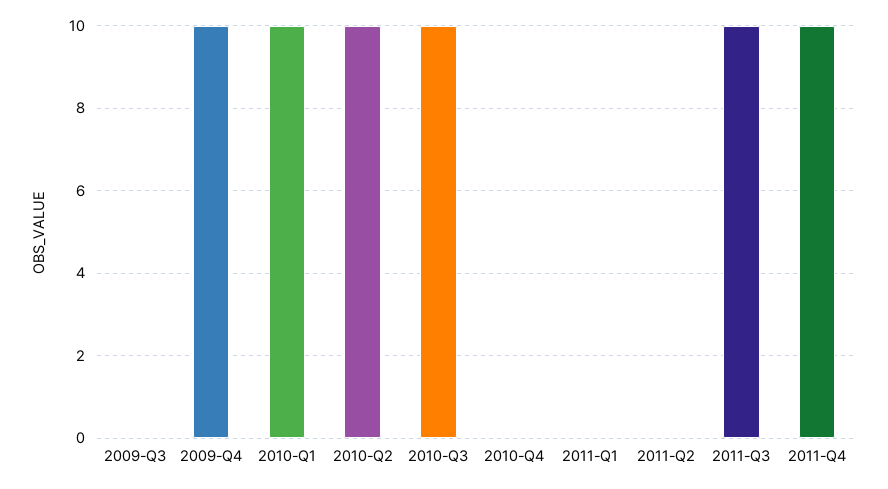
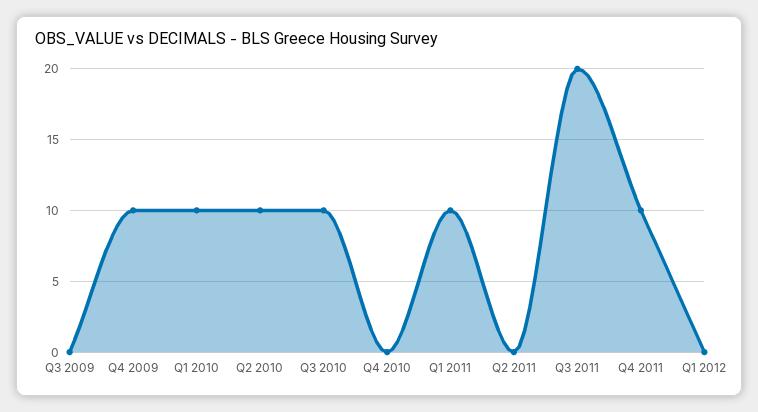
2011-Q1: 0 -> 10
2011-Q3: 10 -> 20
Q1 2012: none -> 0

